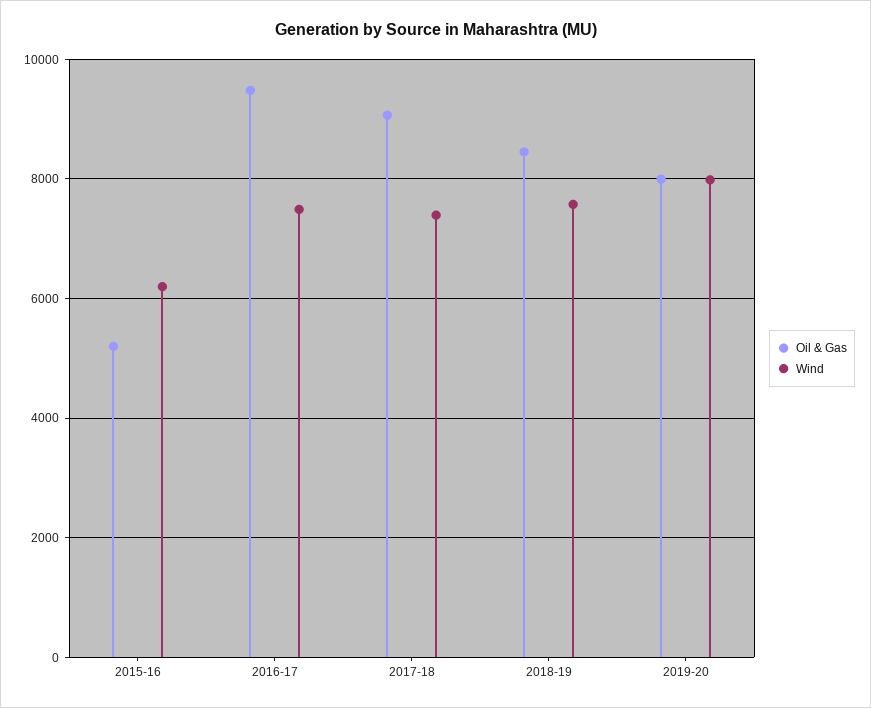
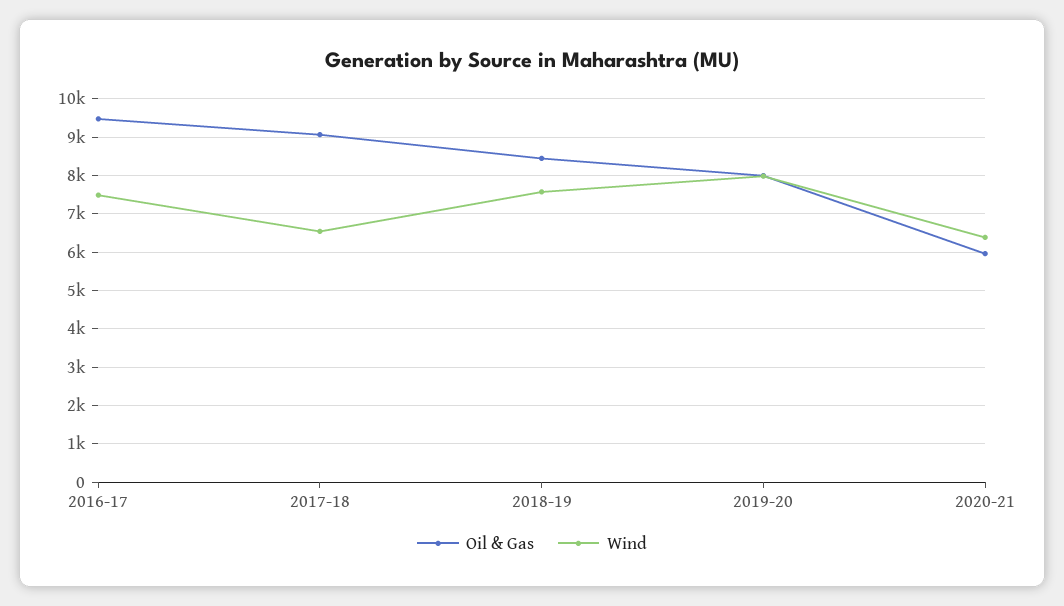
Oil & Gas, 2015-16: 5200 -> none
Wind, 2015-16: 6200 -> none
Wind, 2017-18: 7400 -> 6600
Oil & Gas, 2020-21: none -> 6000
Wind, 2020-21: none -> 6400

